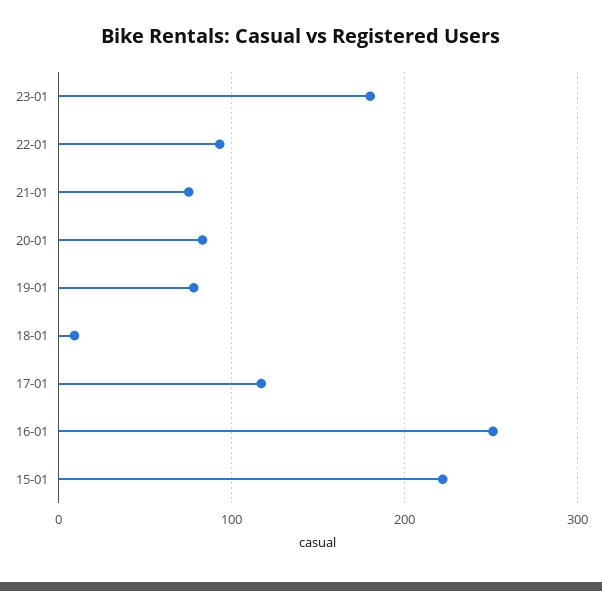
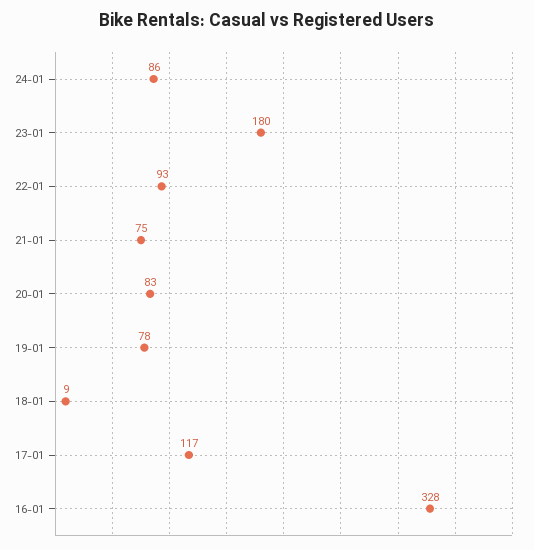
16-01: 250 -> 328
15-01: 220 -> none
24-01: none -> 86

